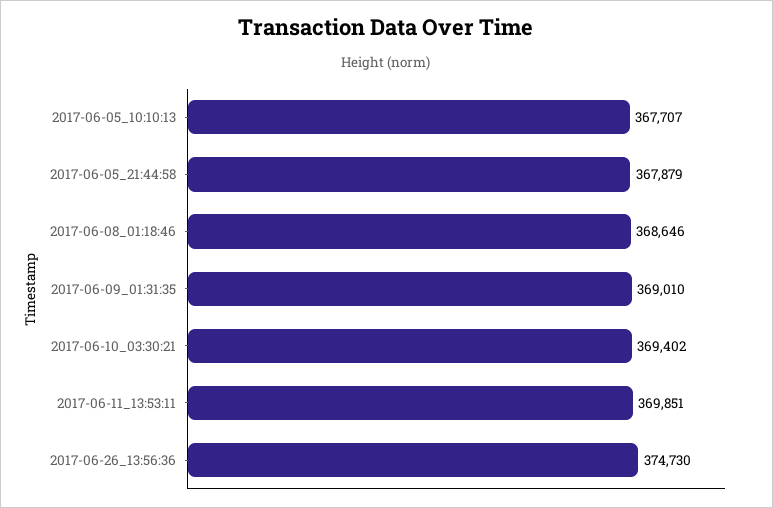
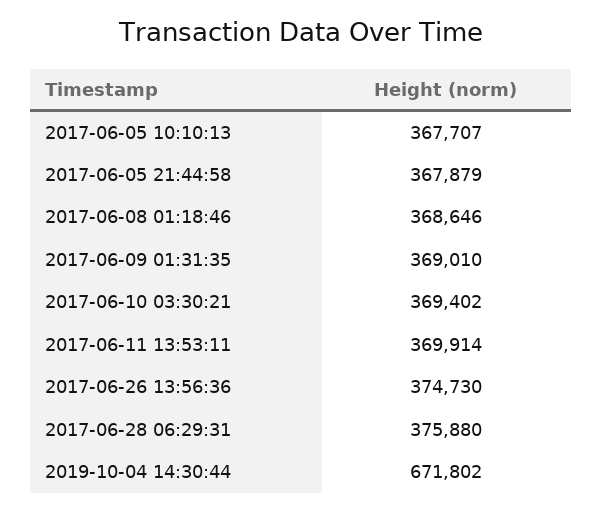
2017-06-11_13:53:11: 369851 -> 369914
2017-06-28 06:29:31: none -> 375880
2019-10-04 14:30:44: none -> 671802

